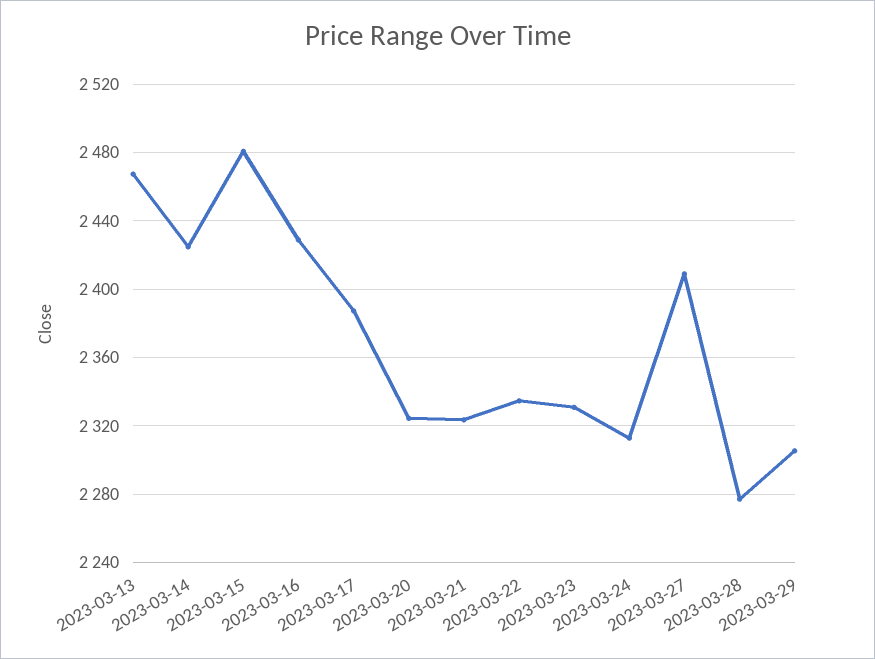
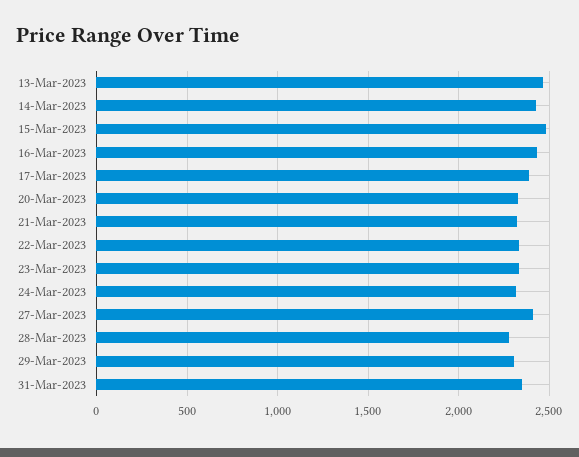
31-Mar-2023: none -> 2350

